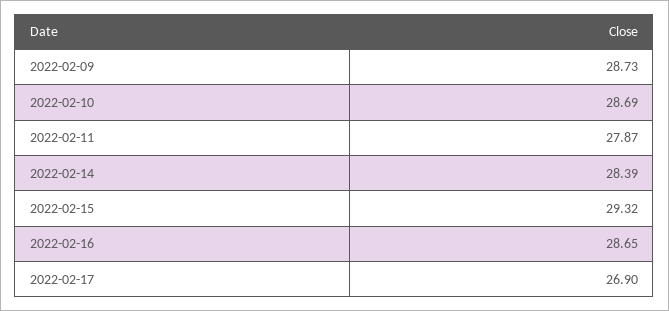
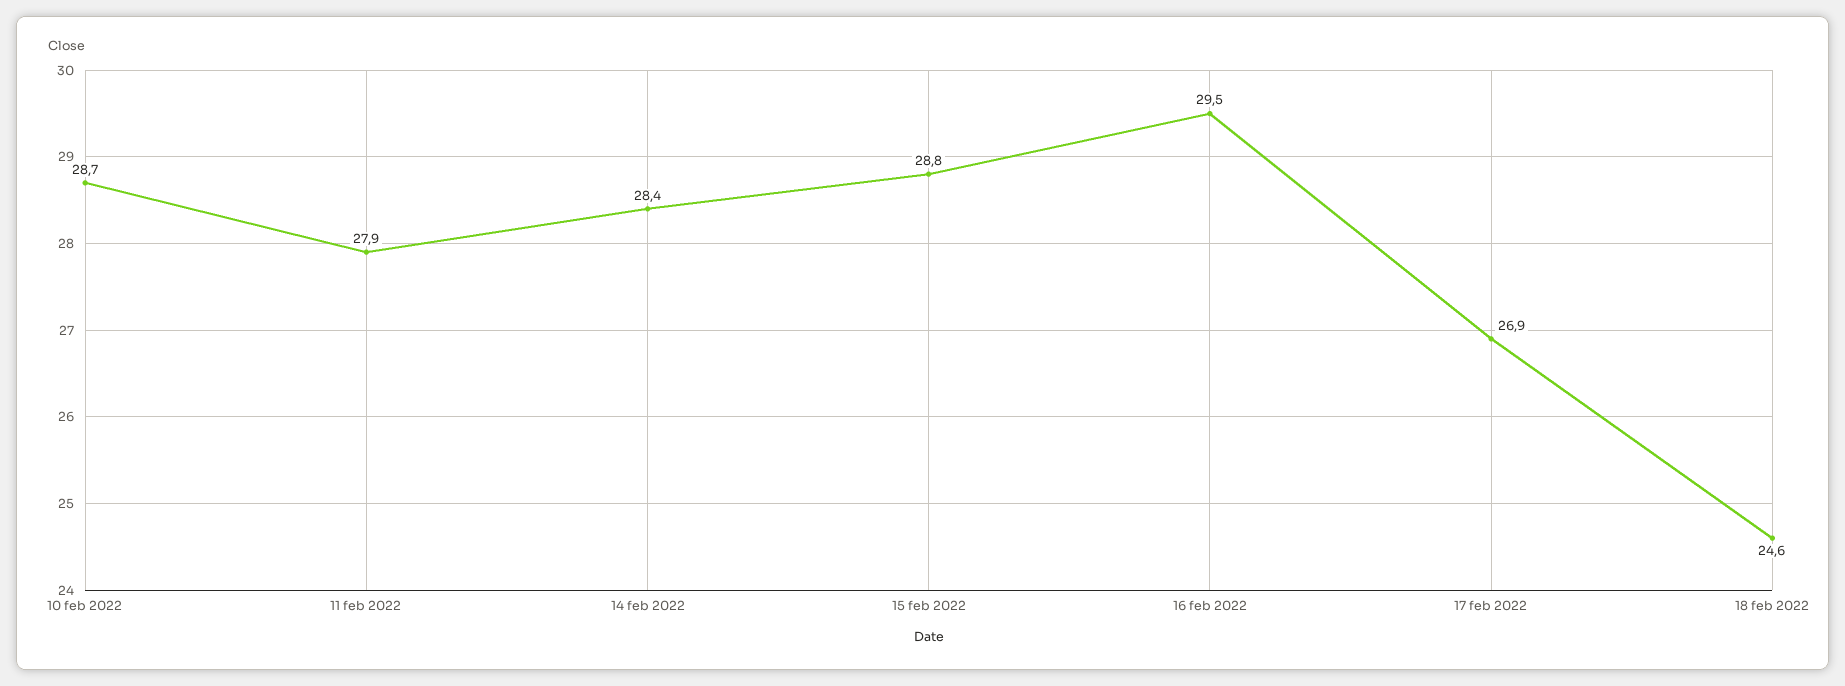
2022-02-09: 28.73 -> none
2022-02-15: 29.32 -> 28.8
2022-02-16: 28.65 -> 29.5
18 feb 2022: none -> 24.6

